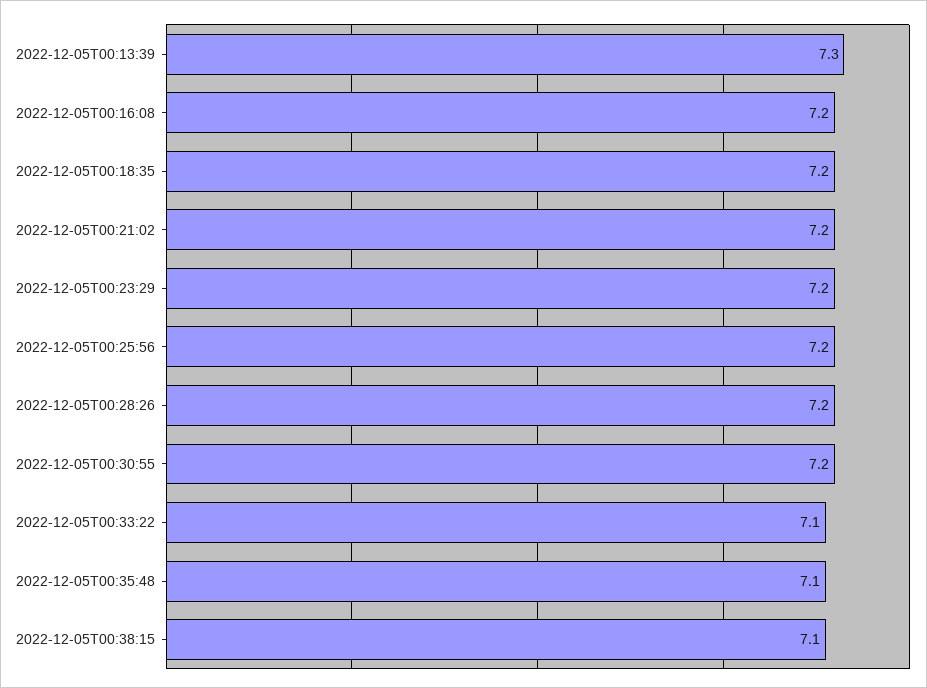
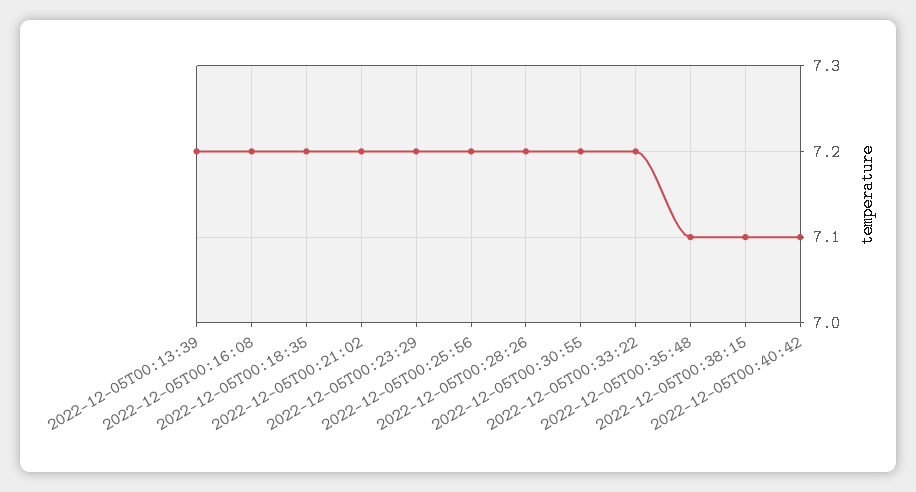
2022-12-05T00:13:39: 7.3 -> 7.2
2022-12-05T00:33:22: 7.1 -> 7.2
2022-12-05T00:40:42: none -> 7.1

